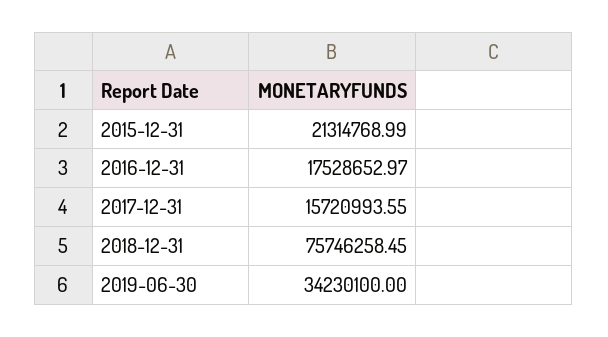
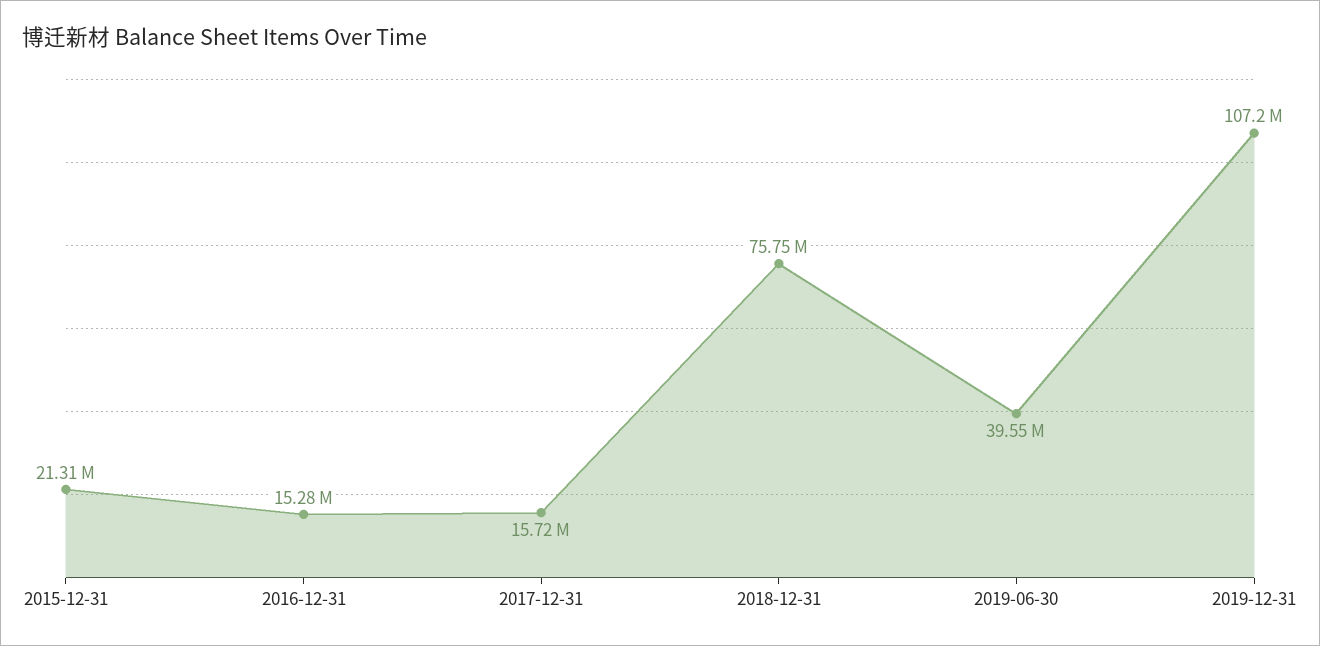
2016-12-31: 17528652.97 -> 15280000
2019-06-30: 34230100 -> 39550000
2019-12-31: none -> 107200000

